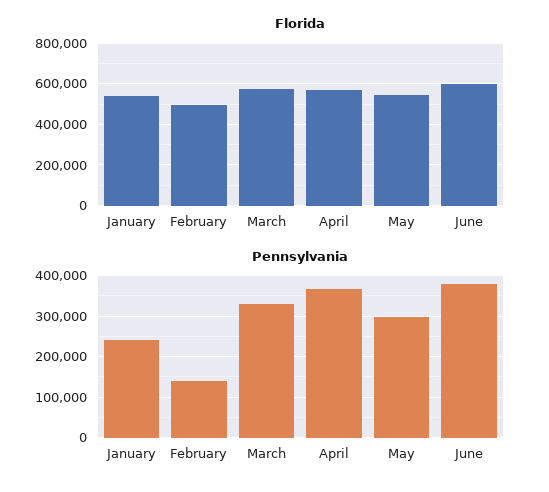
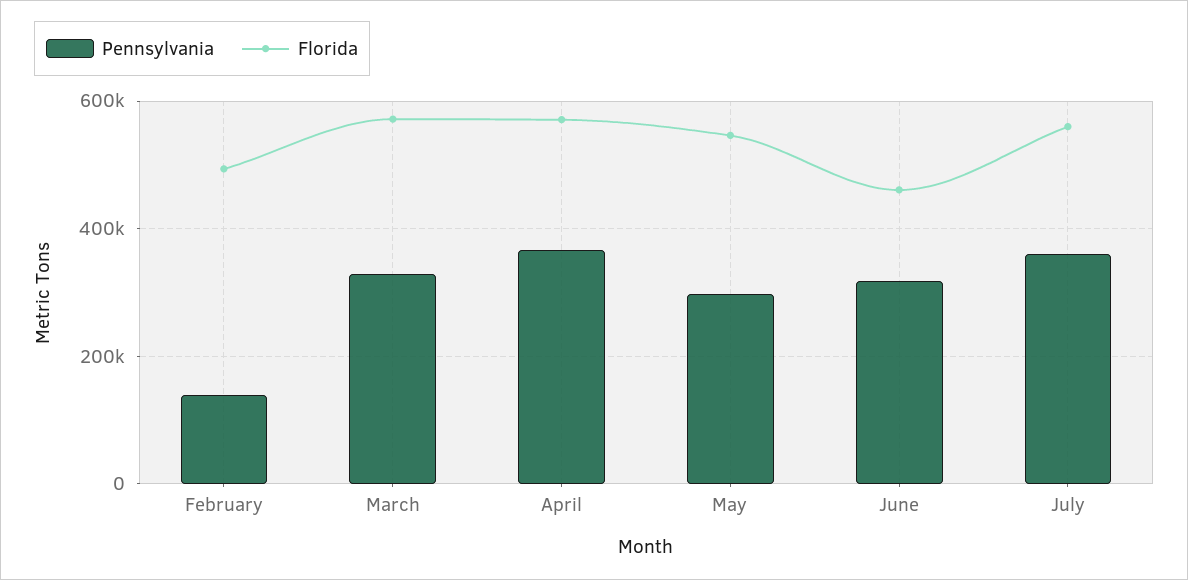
Florida, January: 550000 -> none
Florida, June: 600000 -> 460000
Pennsylvania, January: 240000 -> none
Pennsylvania, June: 380000 -> 320000
Pennsylvania, July: none -> 360000
Florida, July: none -> 560000

